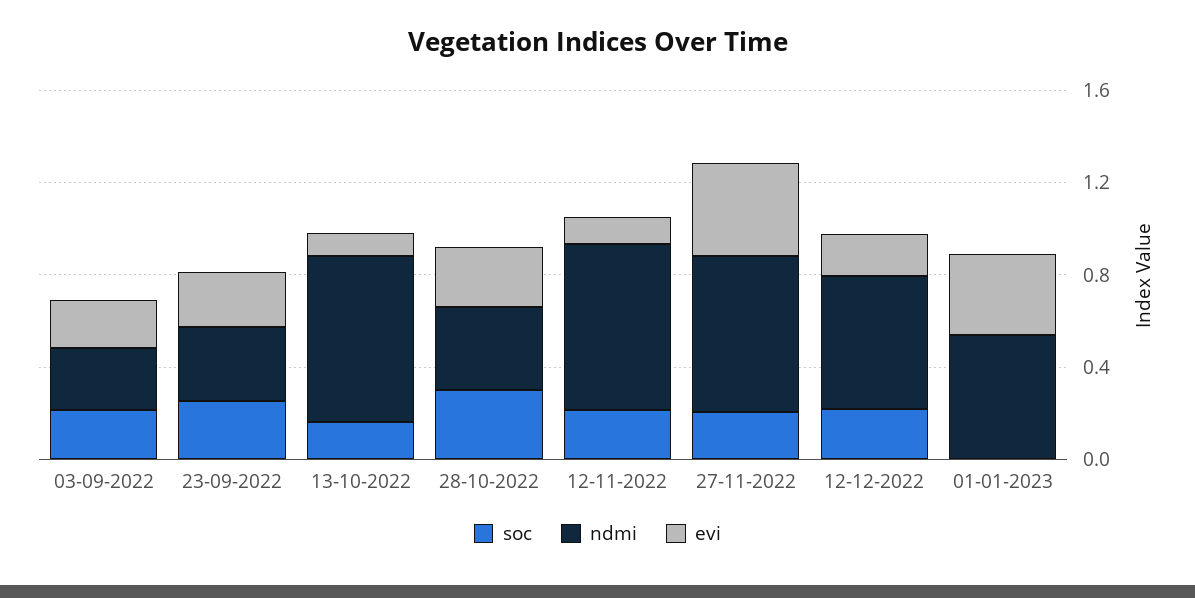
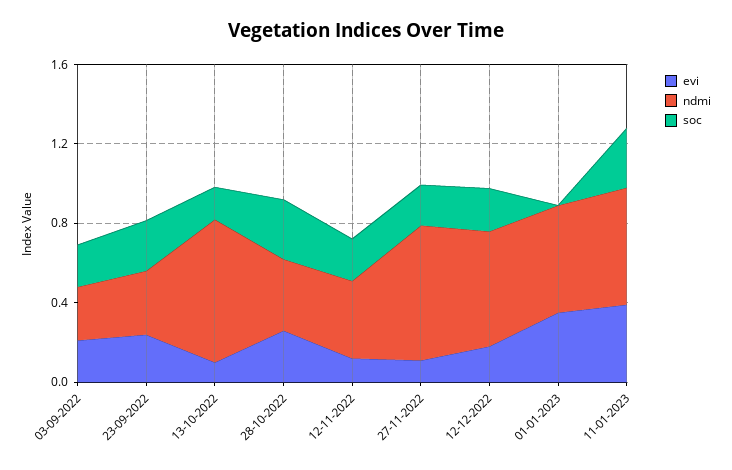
ndmi, 12-11-2022: 0.7 -> 0.4
evi, 27-11-2022: 0.4 -> 0.1
evi, 11-01-2023: none -> 0.4
ndmi, 11-01-2023: none -> 0.6
soc, 11-01-2023: none -> 0.3

